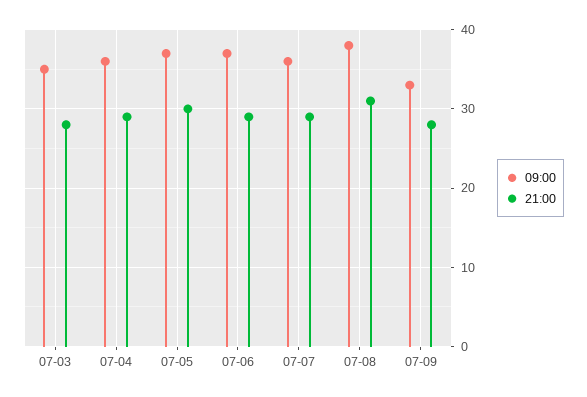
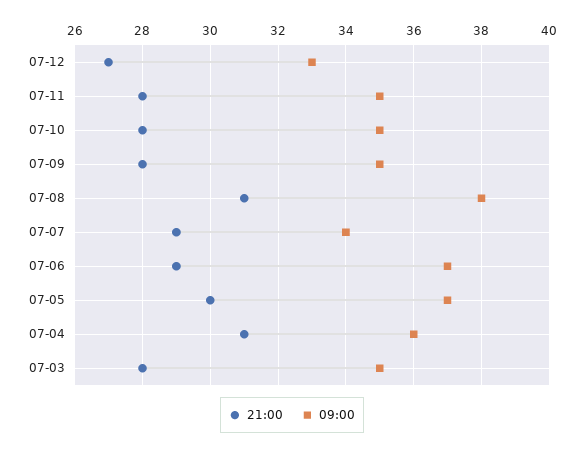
21:00, 07-04: 29 -> 31
09:00, 07-07: 36 -> 34
09:00, 07-09: 33 -> 35
21:00, 07-12: none -> 27
09:00, 07-12: none -> 33
21:00, 07-11: none -> 28
09:00, 07-11: none -> 35
21:00, 07-10: none -> 28
09:00, 07-10: none -> 35

